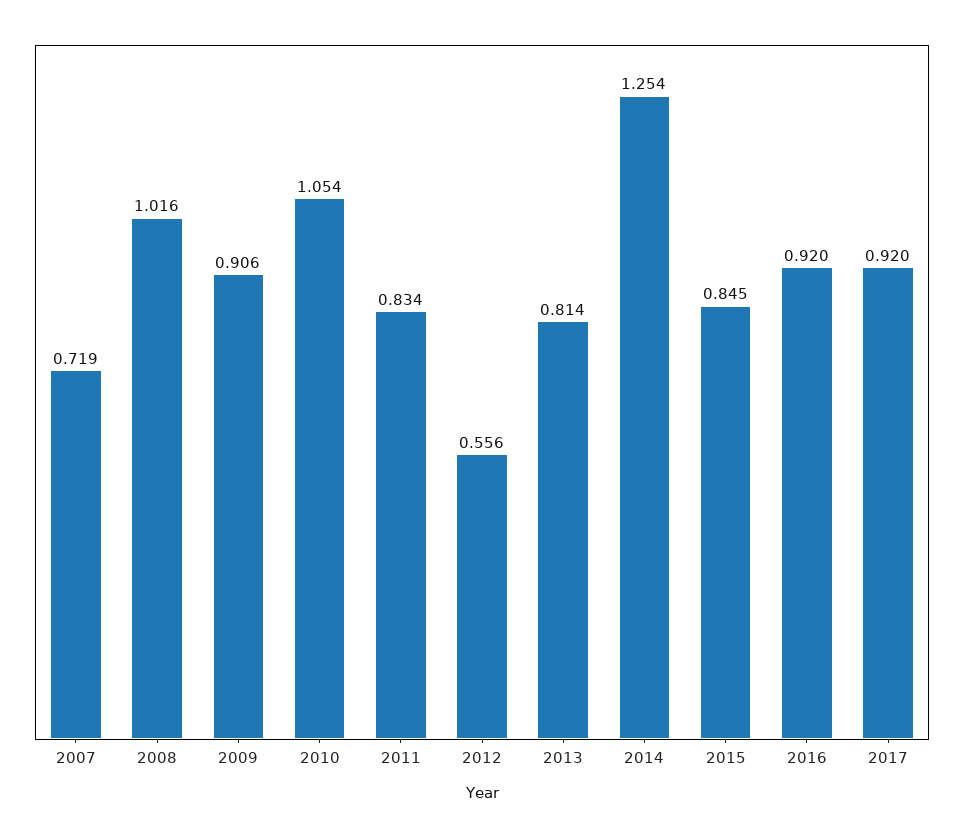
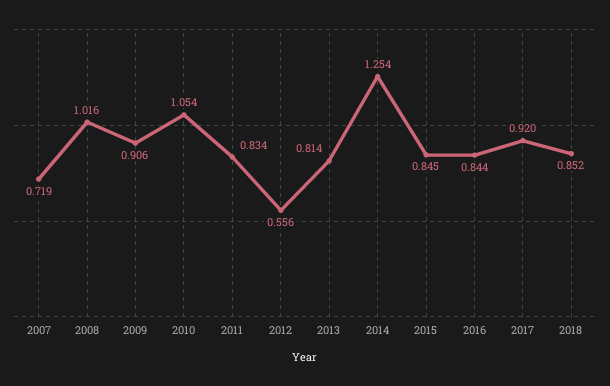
2016: 0.92 -> 0.844
2018: none -> 0.852

